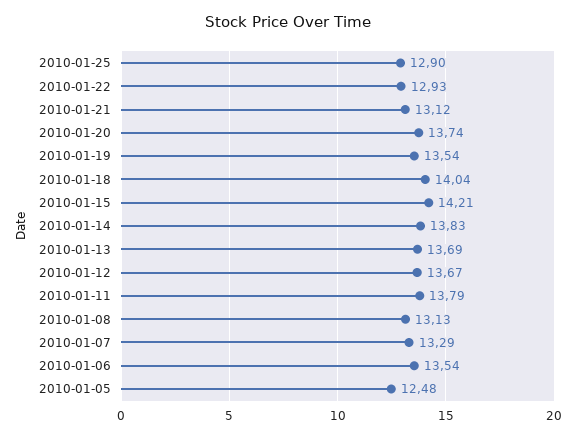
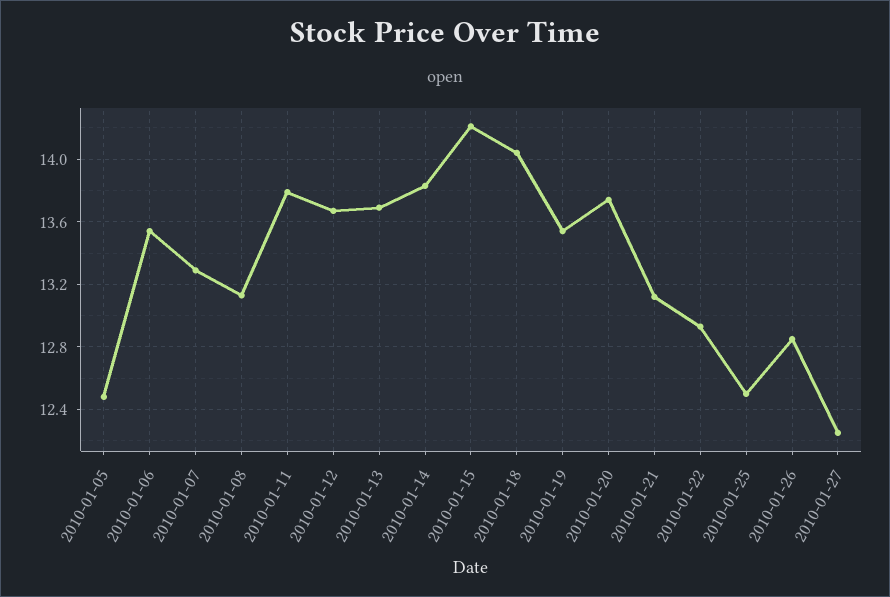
2010-01-25: 12.9 -> 12.5
2010-01-26: none -> 12.85
2010-01-27: none -> 12.25

